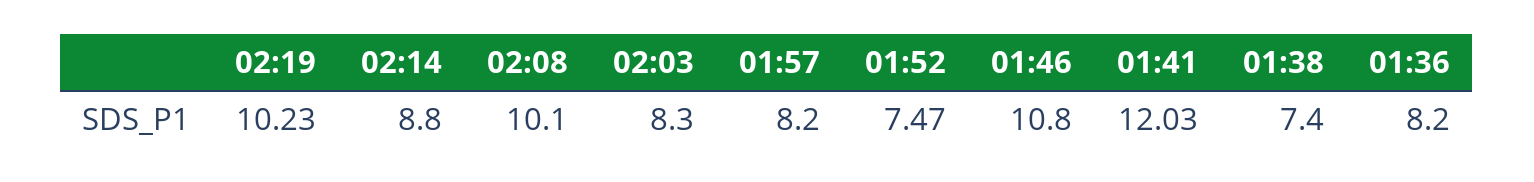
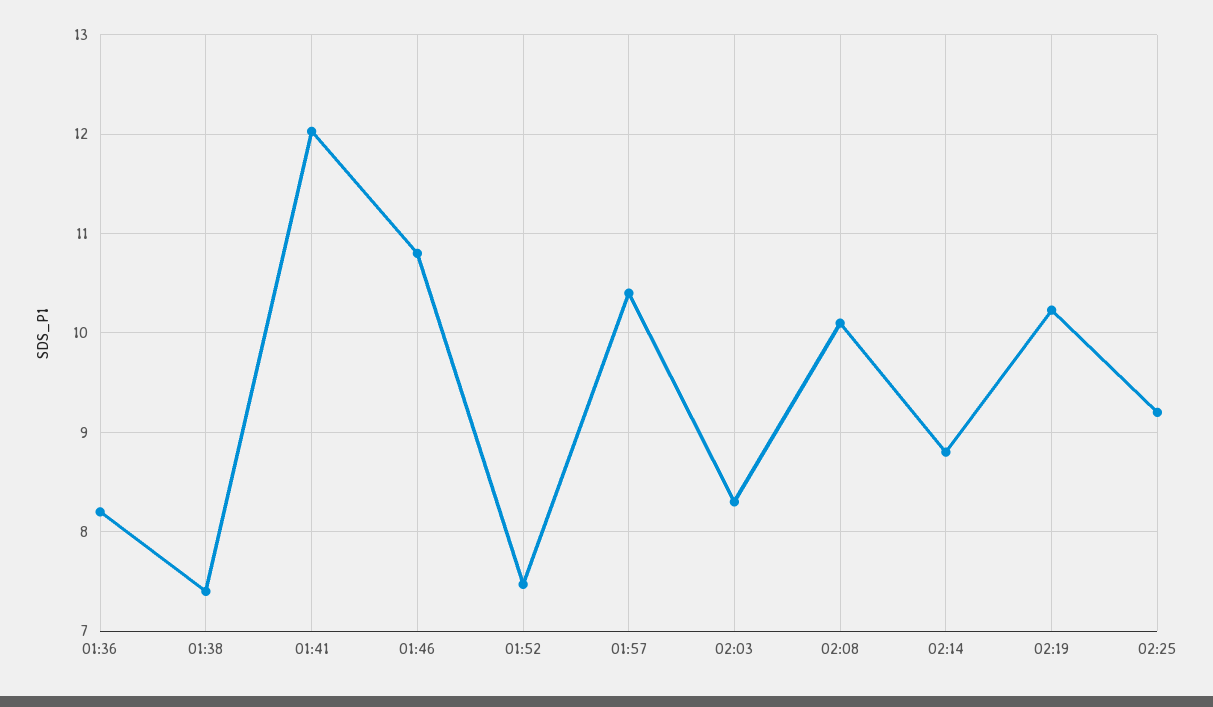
01:57: 8.2 -> 10.4
02:25: none -> 9.2

